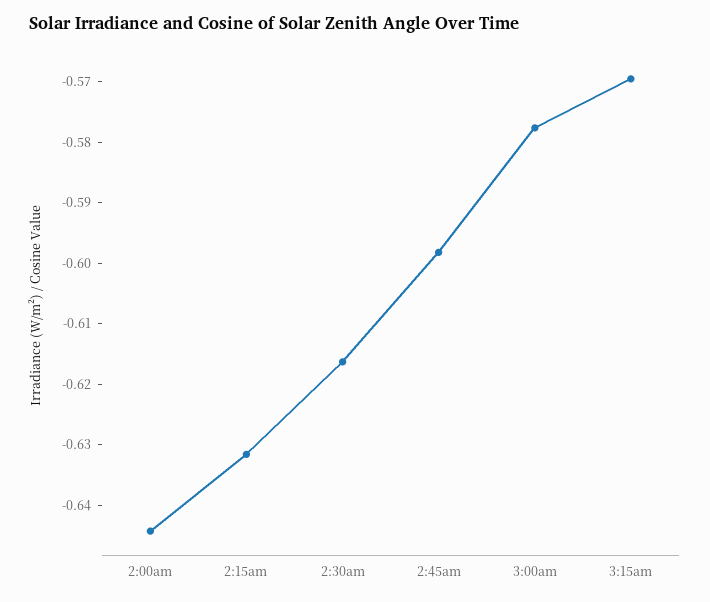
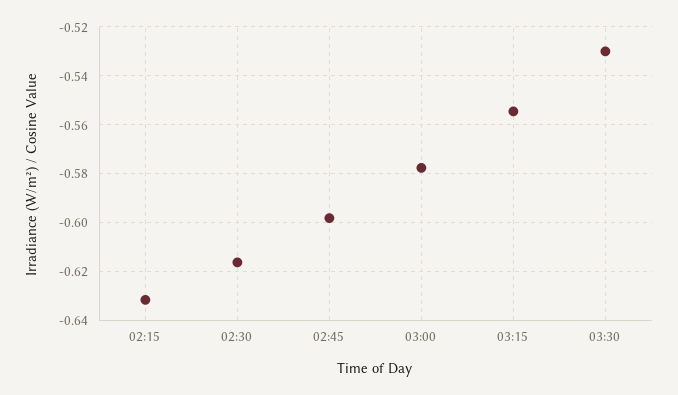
2:00am: -0.644 -> none
3:15am: -0.57 -> -0.555
03:30: none -> -0.53

